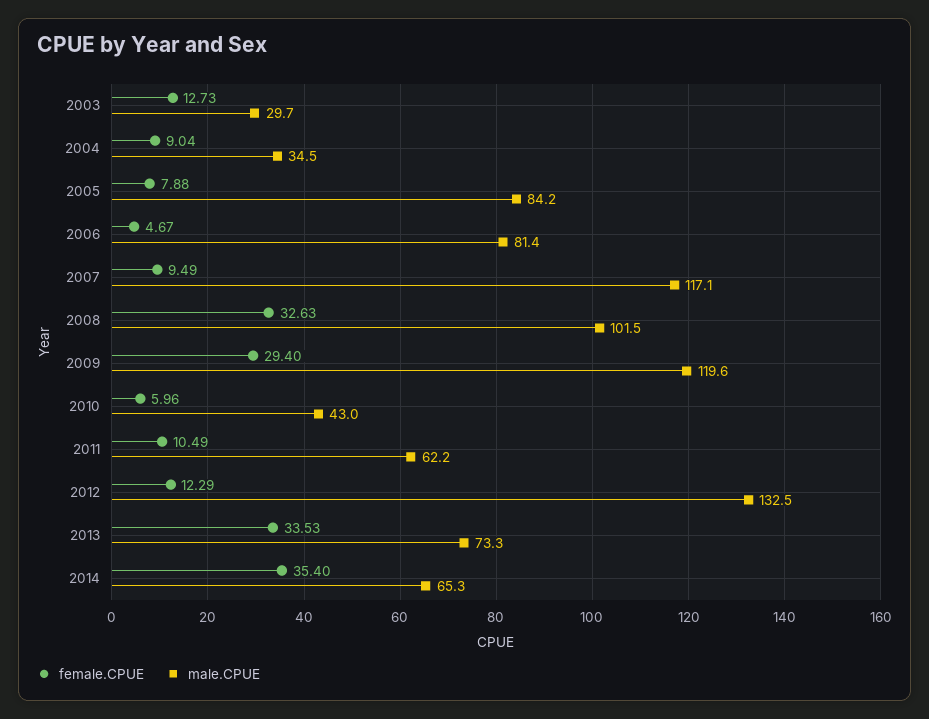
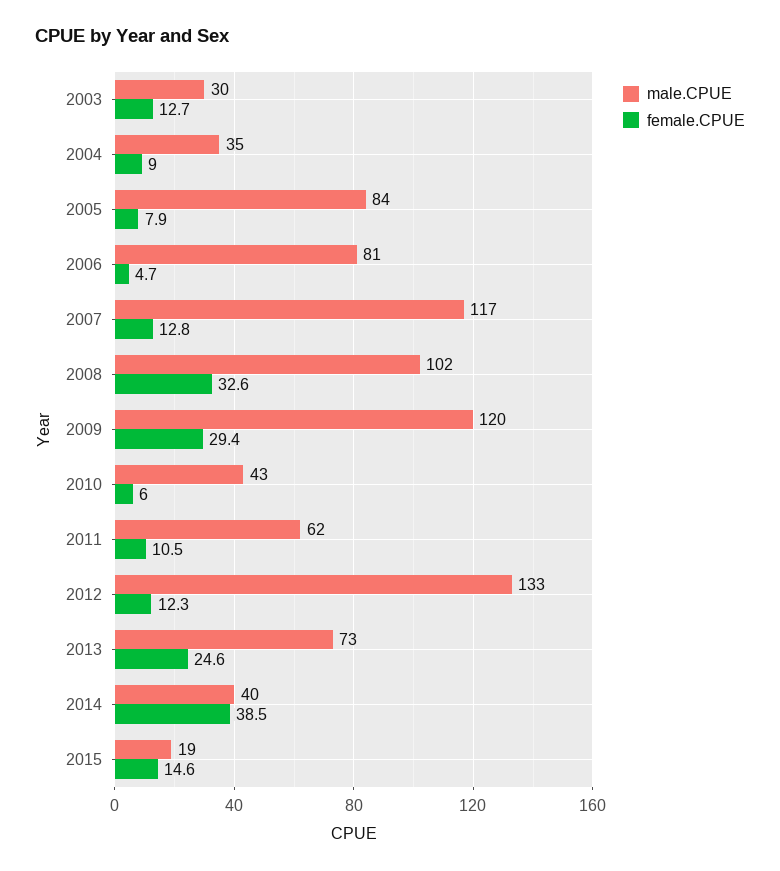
female.CPUE, 2007: 9.49 -> 12.8
female.CPUE, 2013: 33.53 -> 24.6
female.CPUE, 2014: 35.4 -> 38.5
male.CPUE, 2014: 65.3 -> 40
male.CPUE, 2015: none -> 19
female.CPUE, 2015: none -> 14.6

